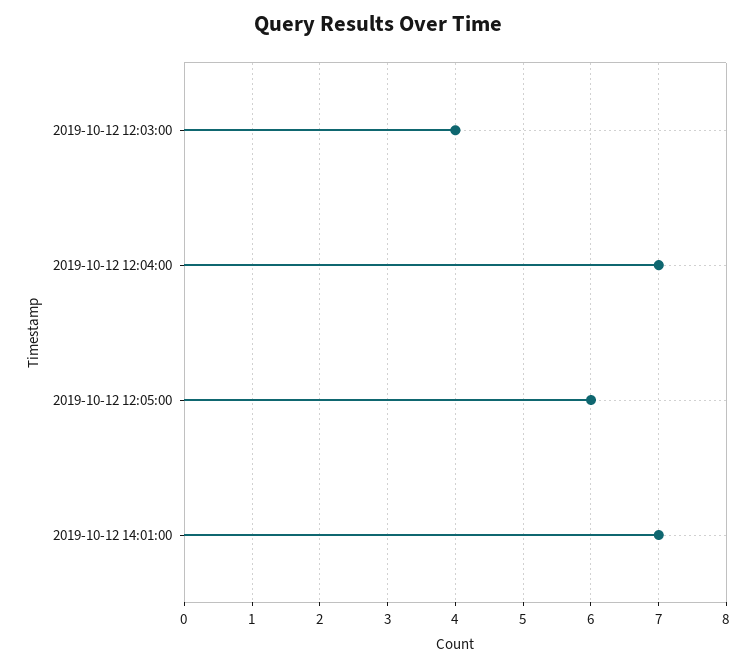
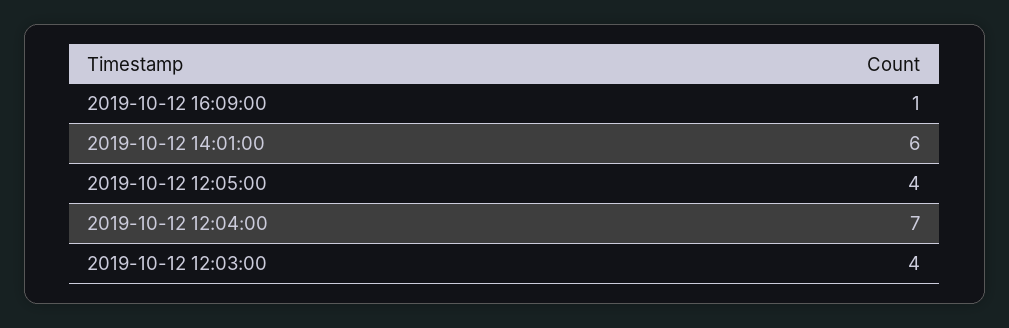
2019-10-12 12:05:00: 6 -> 4
2019-10-12 14:01:00: 7 -> 6
2019-10-12 16:09:00: none -> 1

